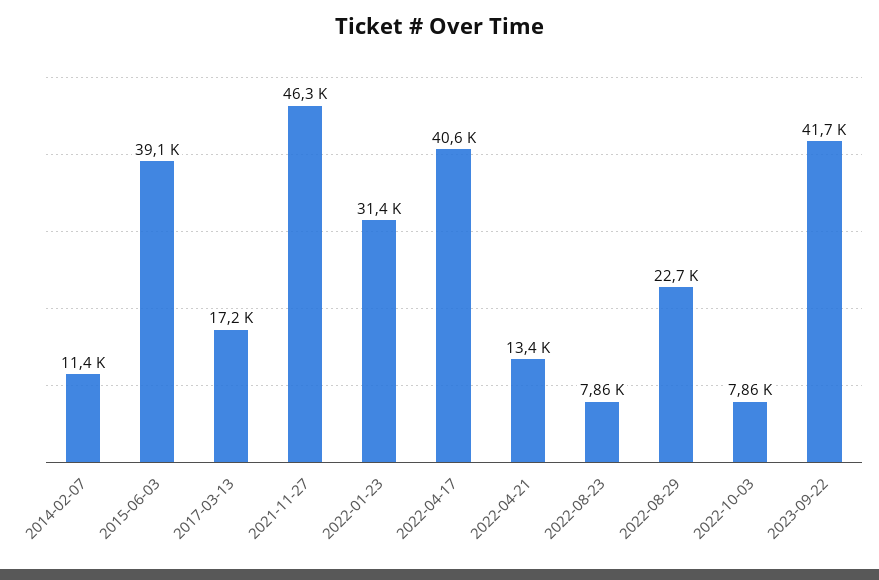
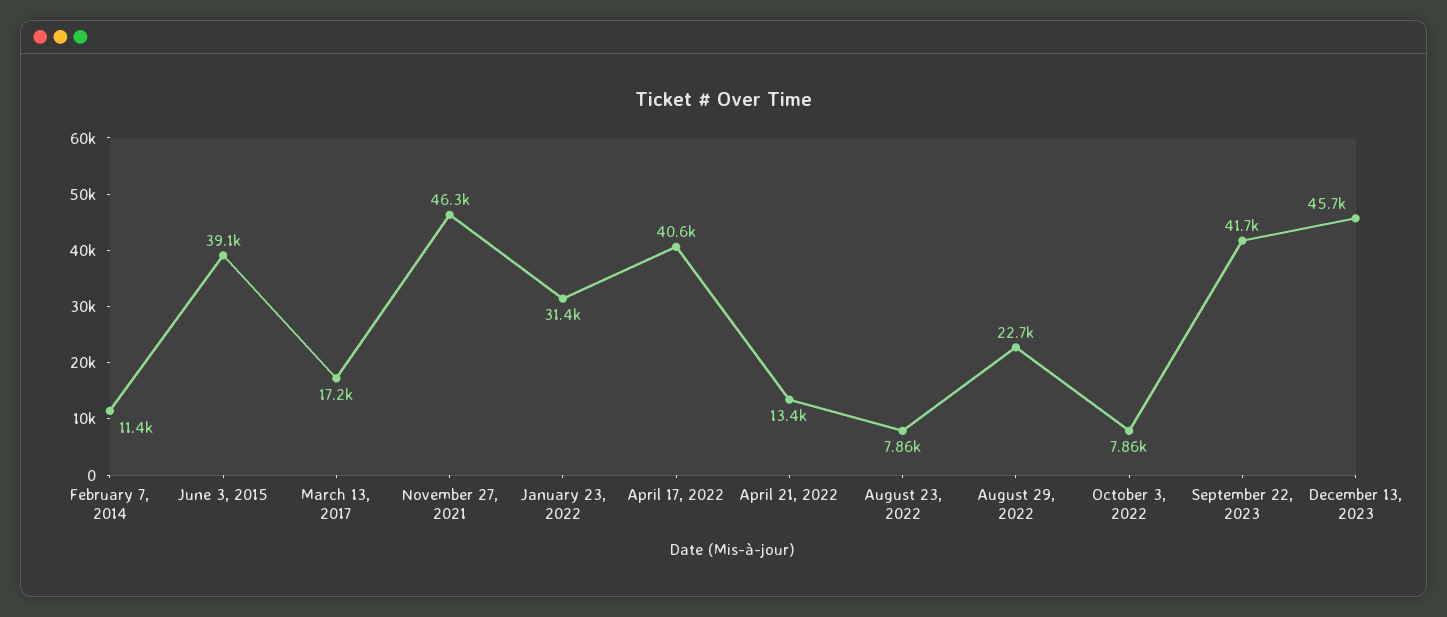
December 13, 2023: none -> 45700

